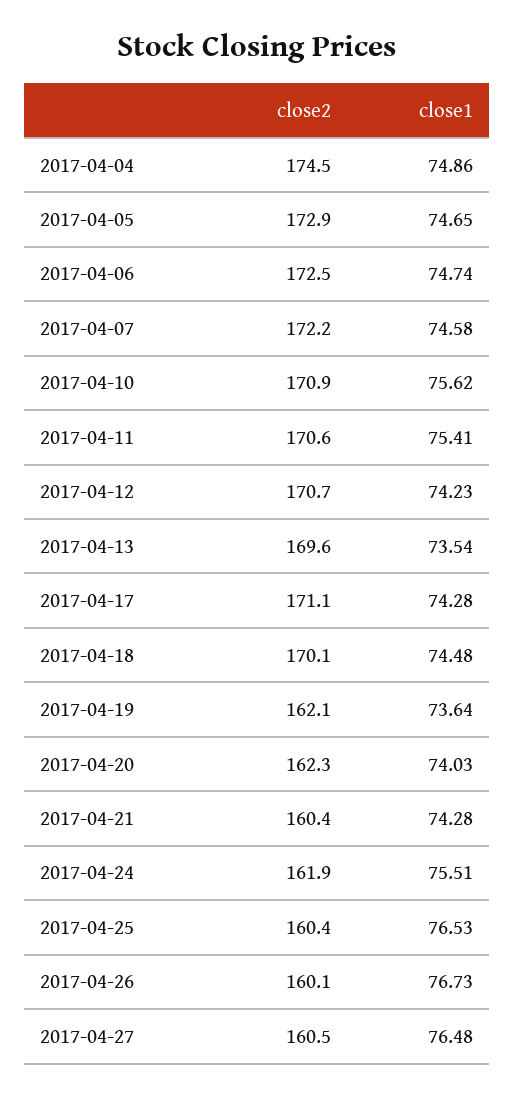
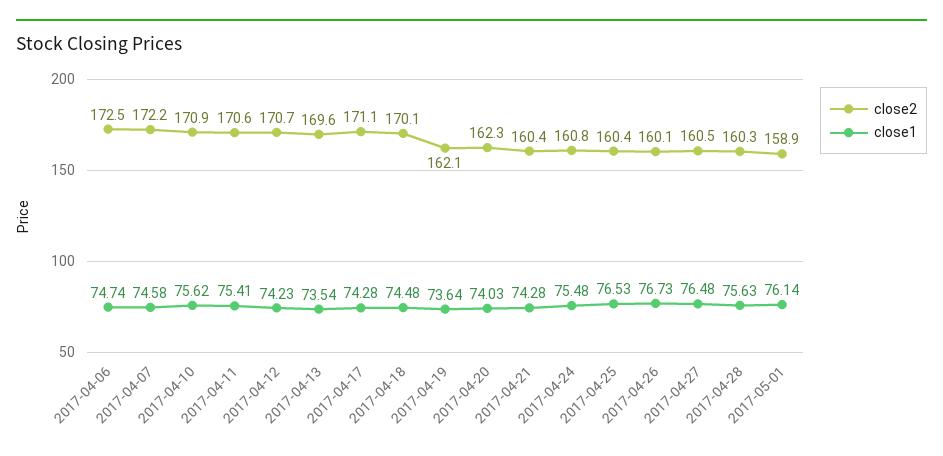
close2, 2017-04-04: 174.5 -> none
close1, 2017-04-04: 74.86 -> none
close2, 2017-04-05: 172.9 -> none
close1, 2017-04-05: 74.65 -> none
close2, 2017-04-24: 161.9 -> 160.8
close1, 2017-04-24: 75.51 -> 75.48
close2, 2017-04-28: none -> 160.3
close1, 2017-04-28: none -> 75.63
close2, 2017-05-01: none -> 158.9
close1, 2017-05-01: none -> 76.14

